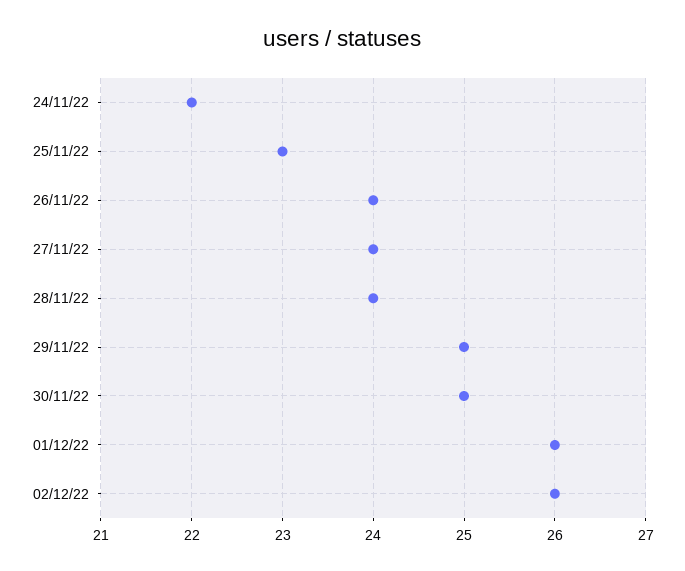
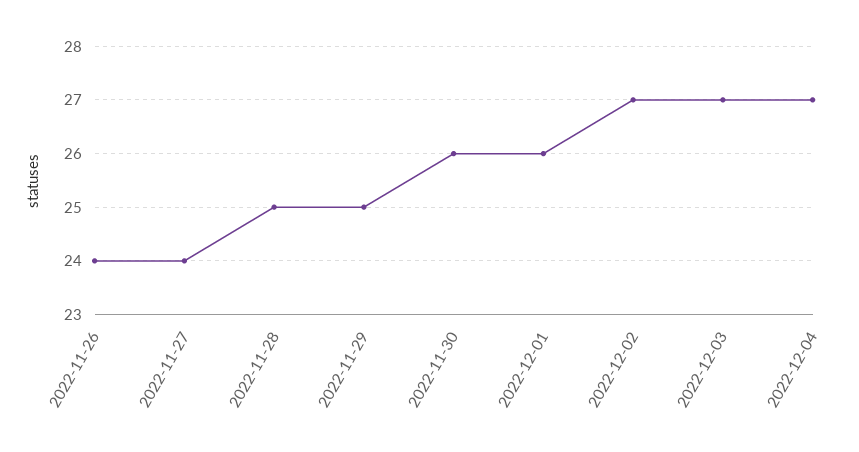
24/11/22: 22 -> none
25/11/22: 23 -> none
28/11/22: 24 -> 25
30/11/22: 25 -> 26
02/12/22: 26 -> 27
2022-12-03: none -> 27
2022-12-04: none -> 27

